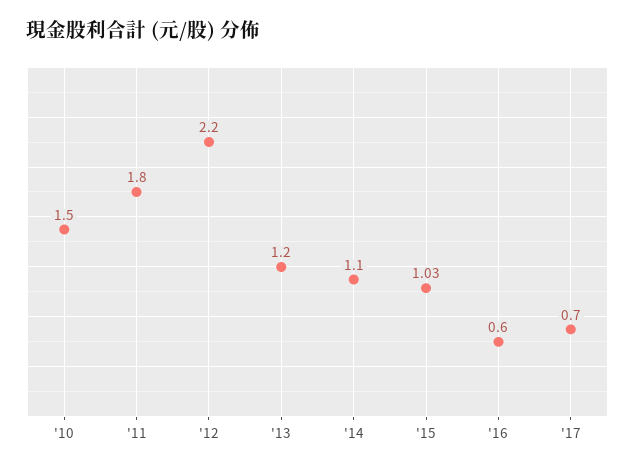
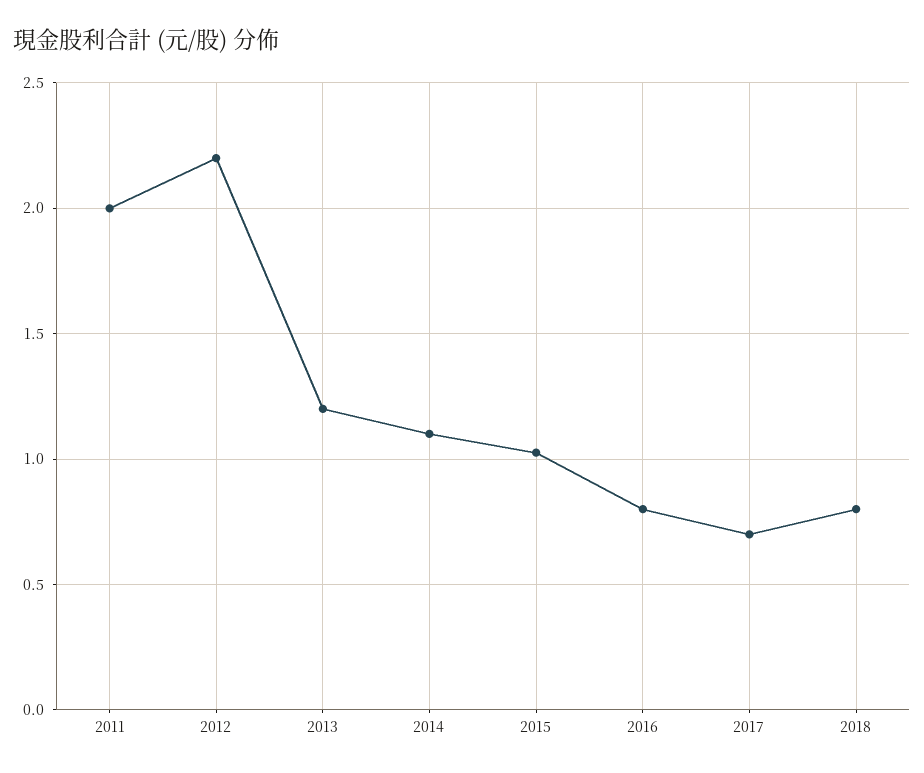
'10: 1.5 -> none
'11: 1.8 -> 2
'16: 0.6 -> 0.8
2018: none -> 0.8

